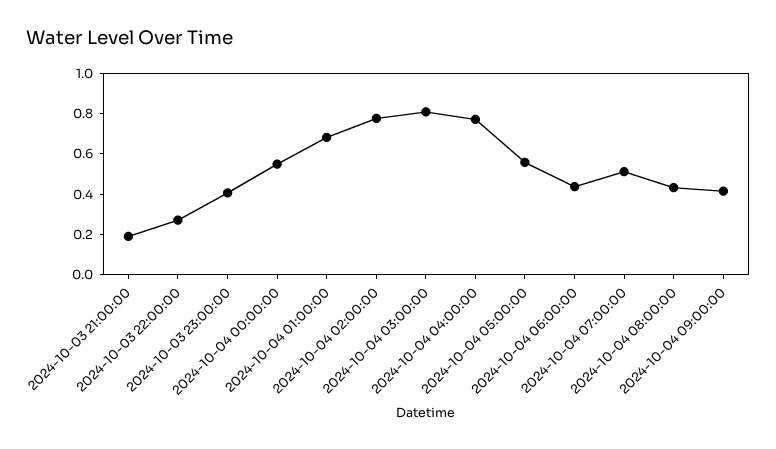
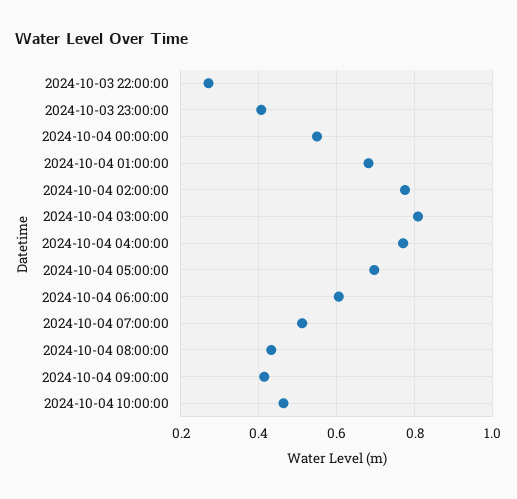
2024-10-03 21:00:00: 0.2 -> none
2024-10-04 05:00:00: 0.55 -> 0.7
2024-10-04 06:00:00: 0.45 -> 0.6
2024-10-04 10:00:00: none -> 0.46

